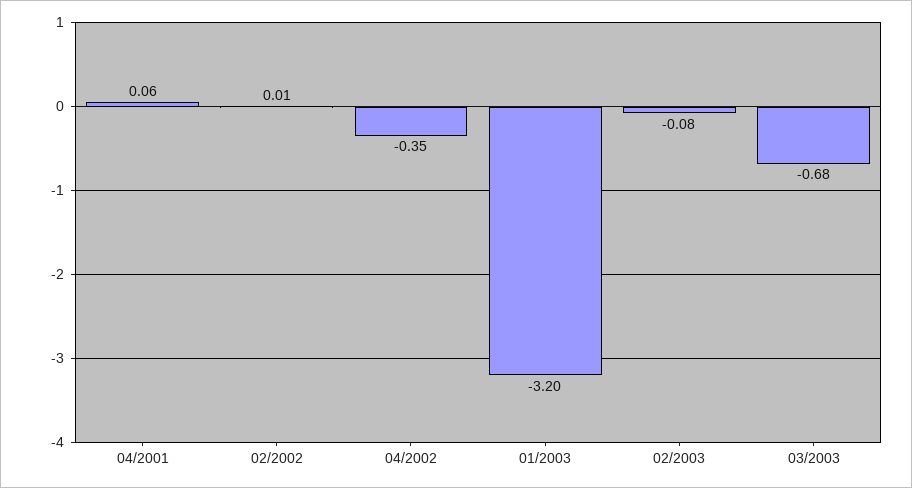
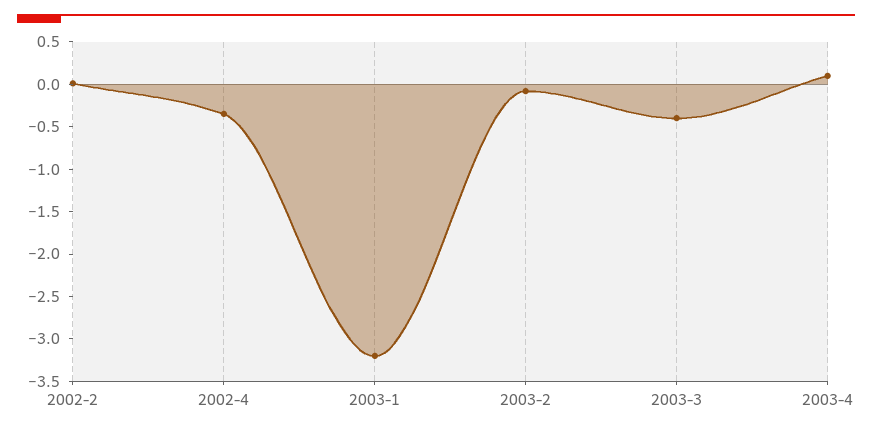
04/2001: 0.06 -> none
03/2003: -0.68 -> -0.4
2003-4: none -> 0.1

